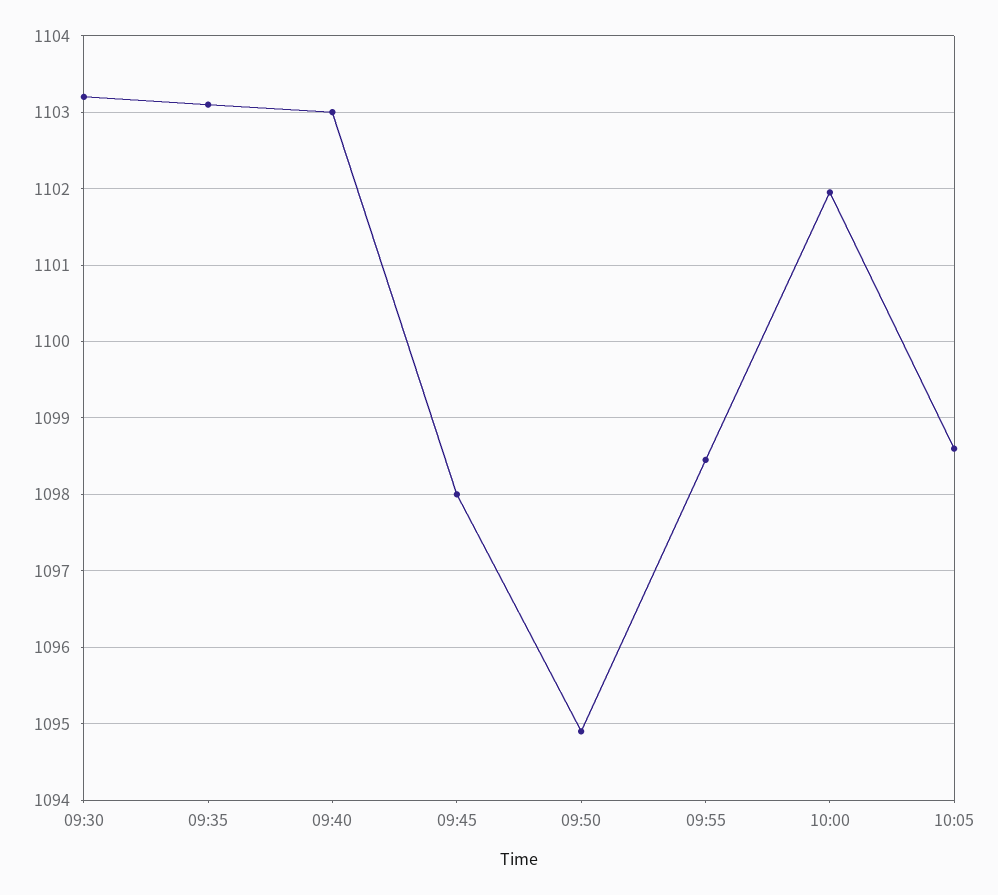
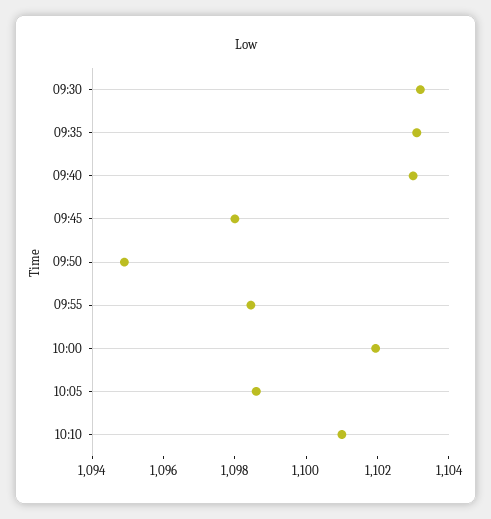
10:10: none -> 1101

